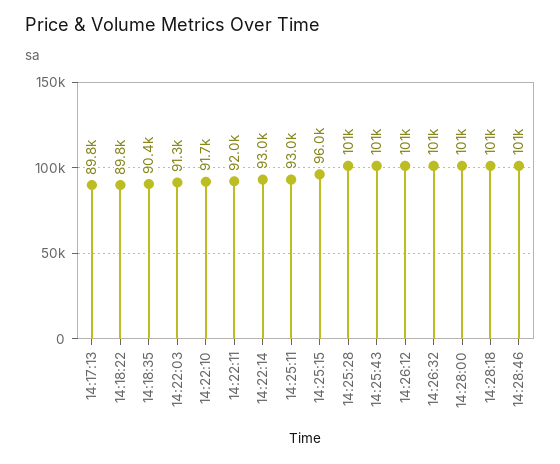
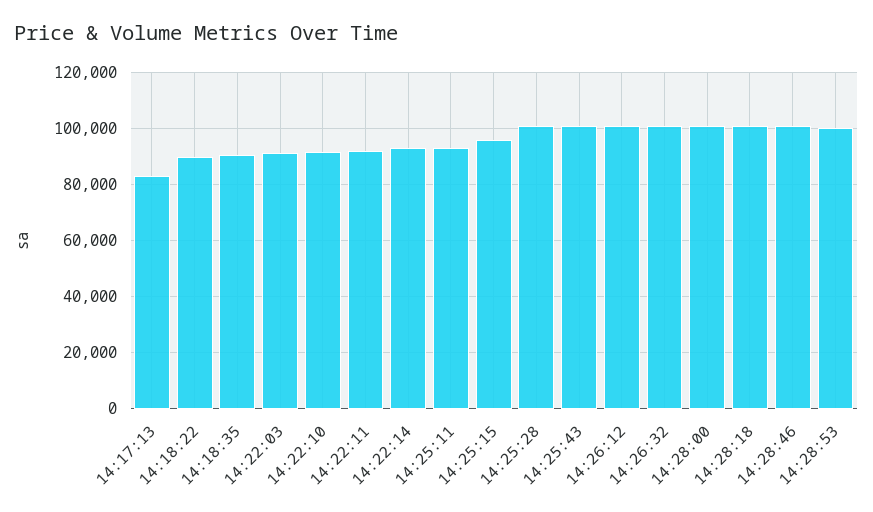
14:17:13: 89800 -> 82500
14:28:53: none -> 100000

